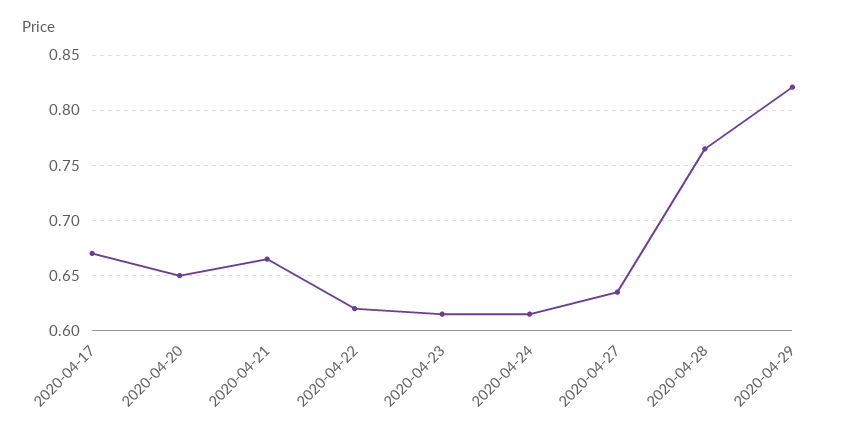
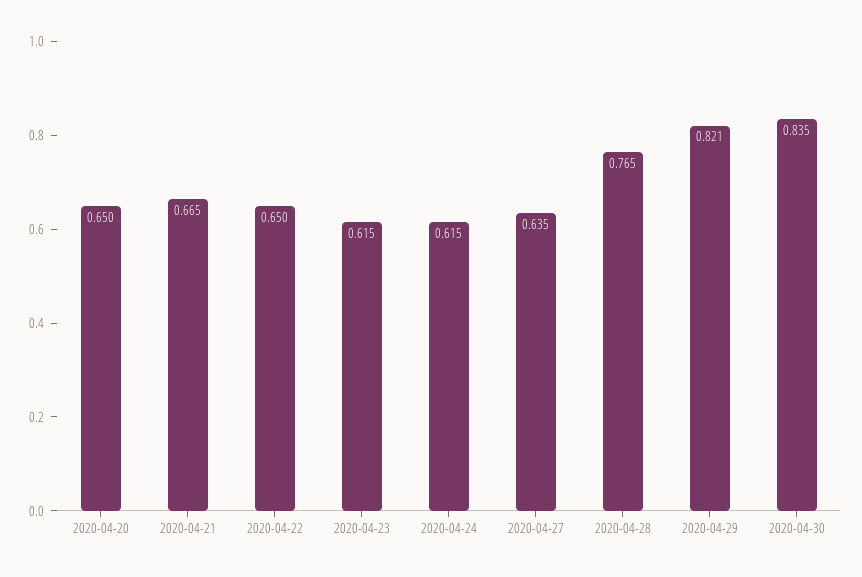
2020-04-17: 0.67 -> none
2020-04-22: 0.62 -> 0.65
2020-04-30: none -> 0.835

